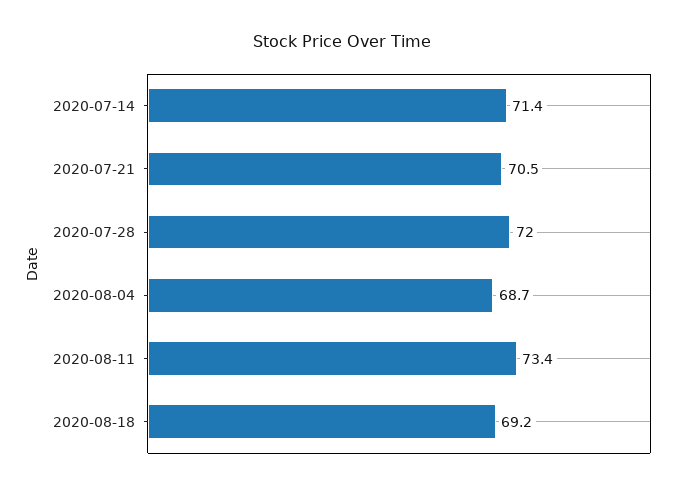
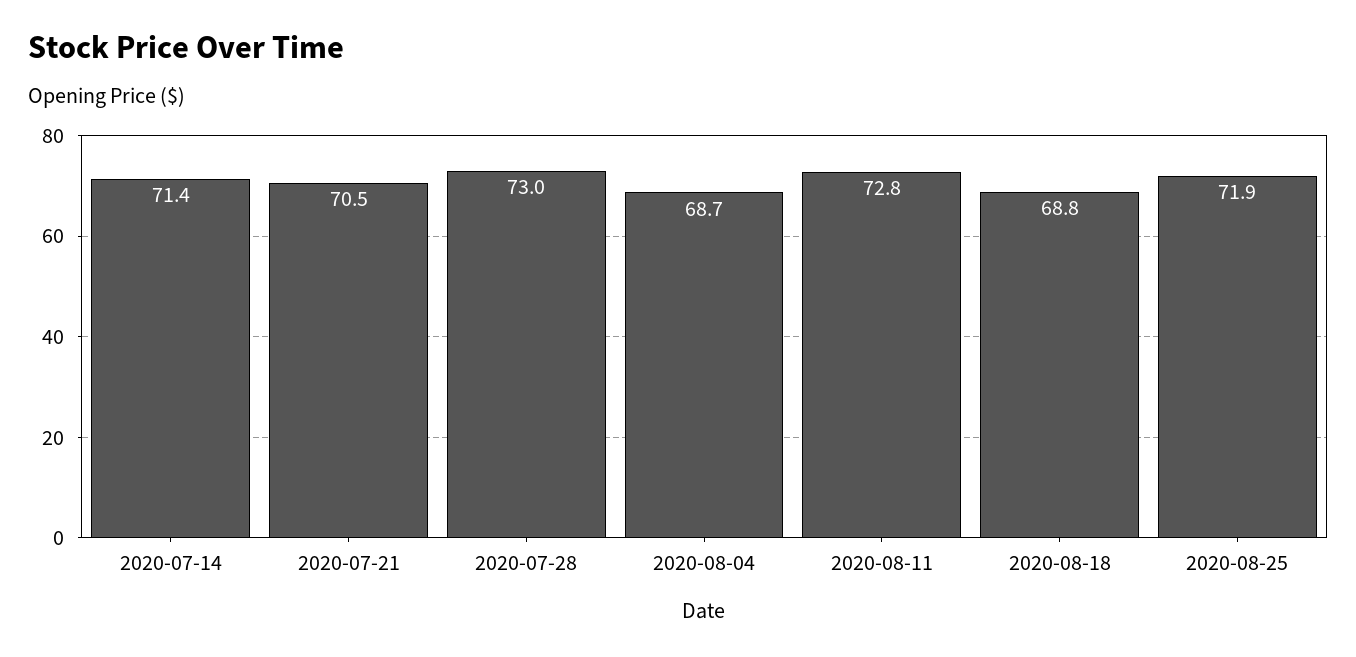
2020-07-28: 72 -> 73
2020-08-11: 73.4 -> 72.8
2020-08-18: 69.2 -> 68.8
2020-08-25: none -> 71.9

